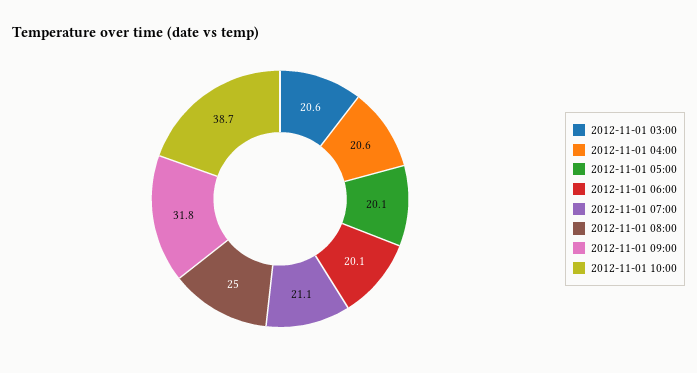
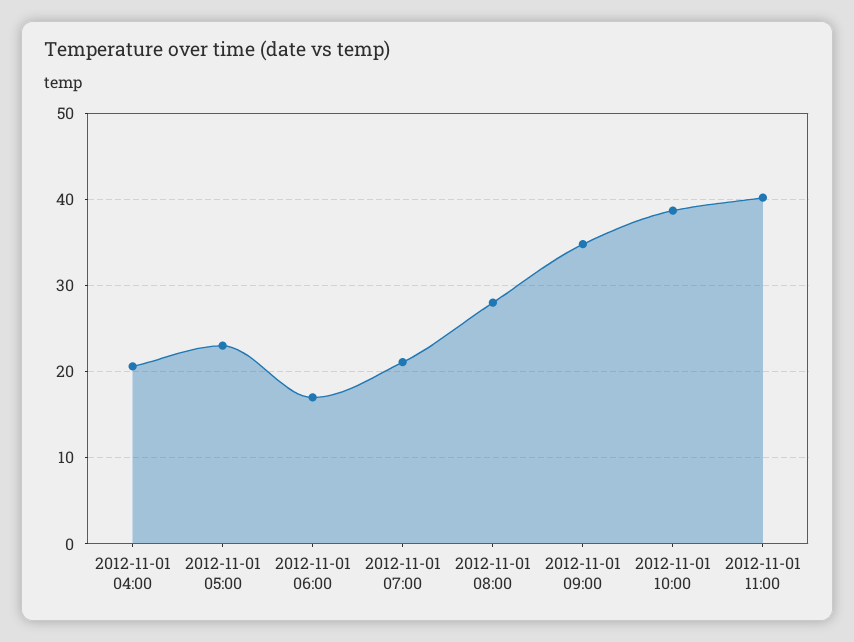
2012-11-01 03:00: 20.6 -> none
2012-11-01 05:00: 20.1 -> 23
2012-11-01 06:00: 20.1 -> 17
2012-11-01 08:00: 25 -> 28
2012-11-01 09:00: 31.8 -> 35
2012-11-01 11:00: none -> 40

